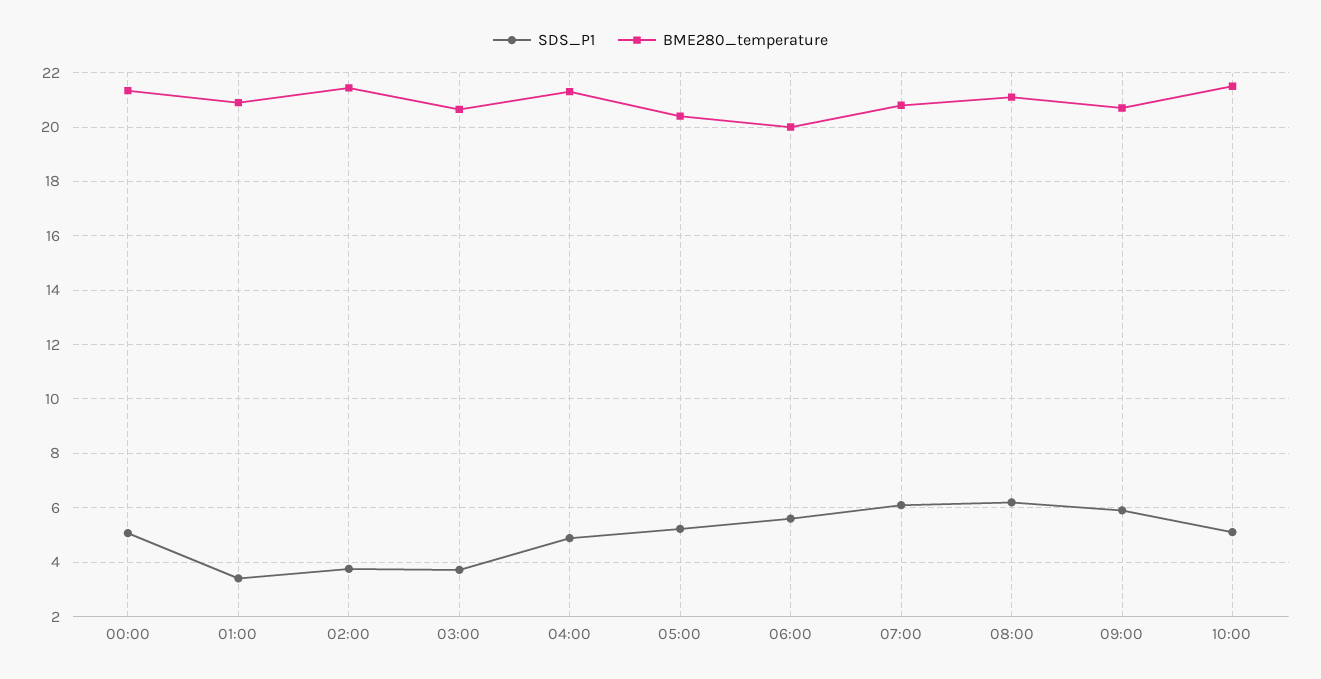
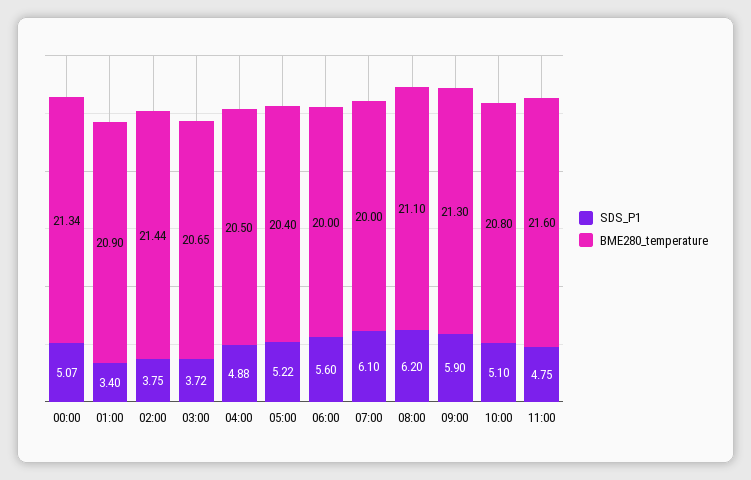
BME280_temperature, 04:00: 21.25 -> 20.5
BME280_temperature, 07:00: 20.75 -> 20
BME280_temperature, 09:00: 20.75 -> 21.3
BME280_temperature, 10:00: 21.5 -> 20.8
SDS_P1, 11:00: none -> 4.75
BME280_temperature, 11:00: none -> 21.6

